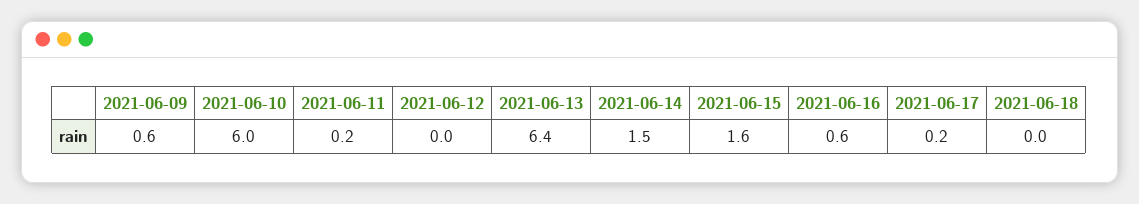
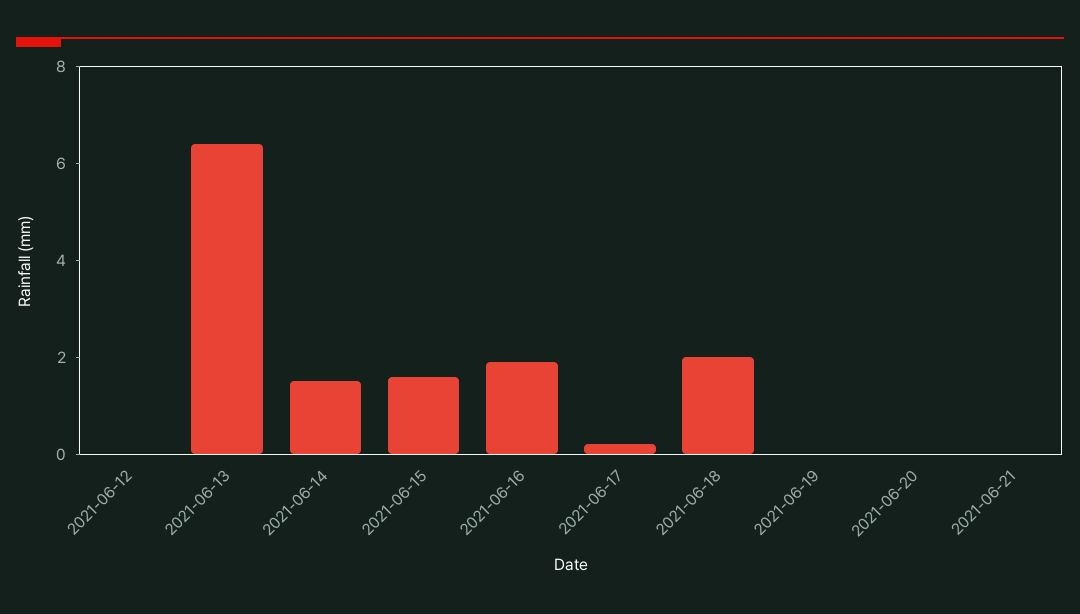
2021-06-09: 0.6 -> none
2021-06-10: 6 -> none
2021-06-11: 0.2 -> none
2021-06-16: 0.6 -> 2
2021-06-18: 0 -> 2
2021-06-19: none -> 0
2021-06-20: none -> 0
2021-06-21: none -> 0

